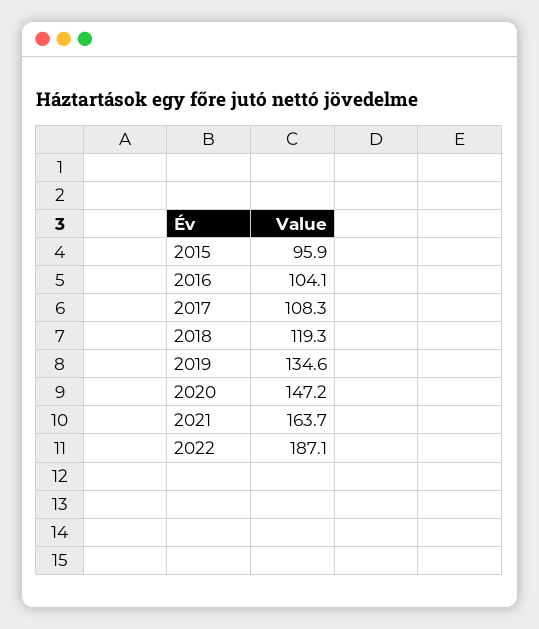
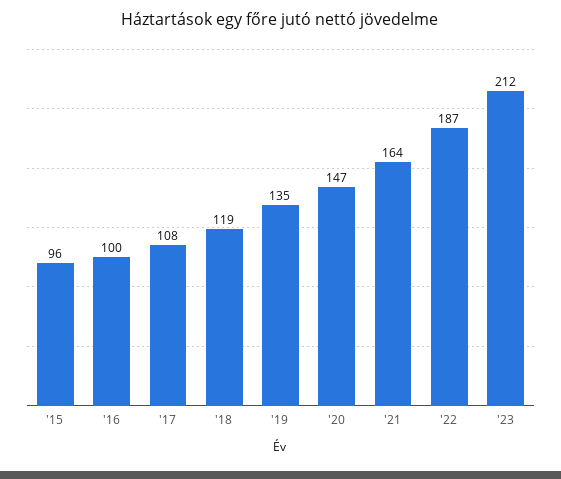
2016: 104.1 -> 100
'23: none -> 212

